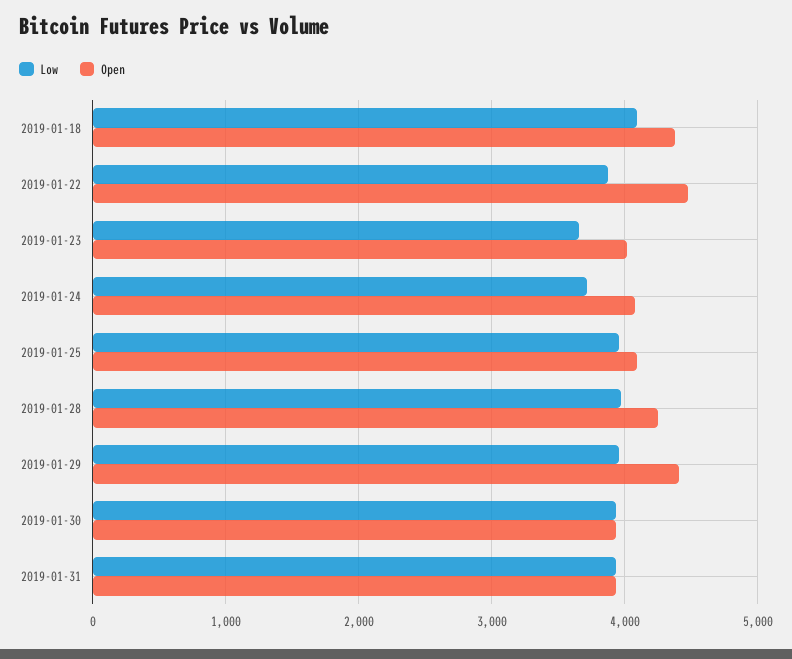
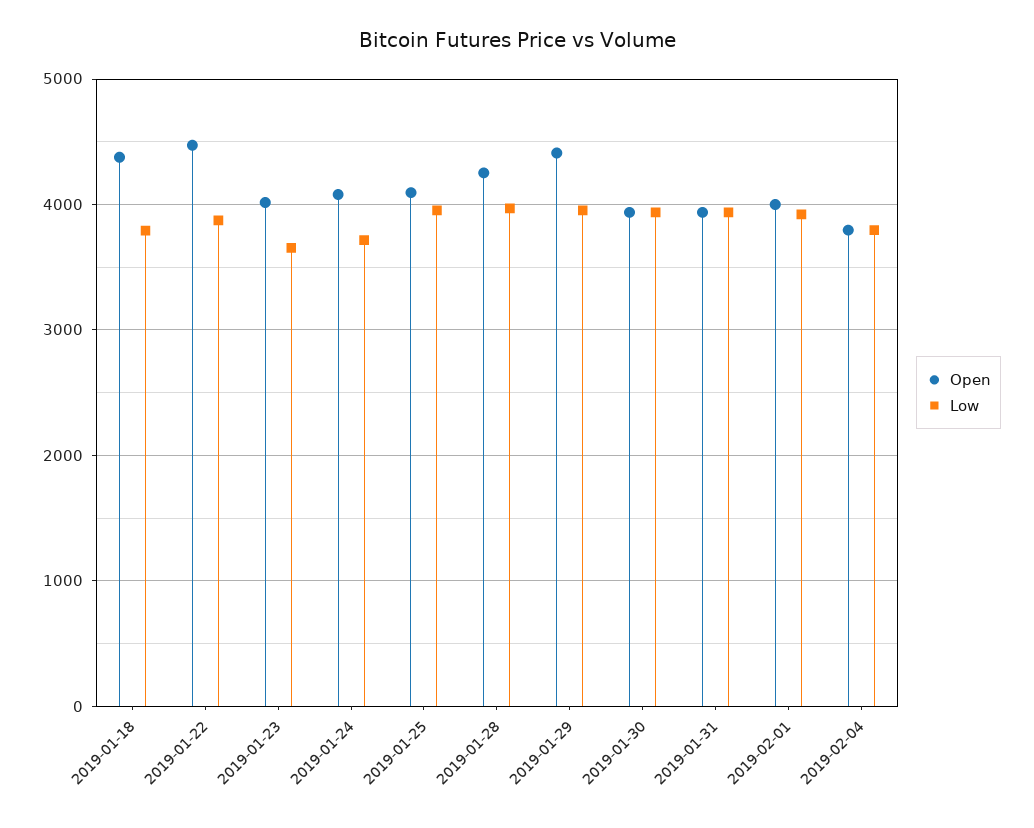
Low, 2019-01-18: 4100 -> 3800
Open, 2019-02-01: none -> 4000
Low, 2019-02-01: none -> 3900
Open, 2019-02-04: none -> 3800
Low, 2019-02-04: none -> 3800

